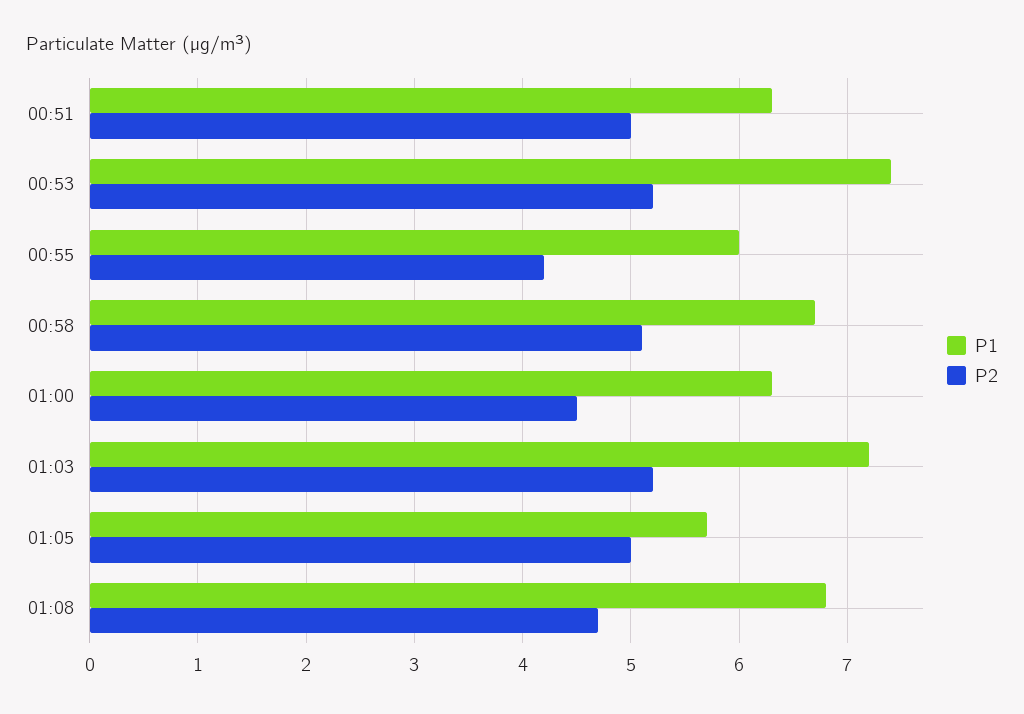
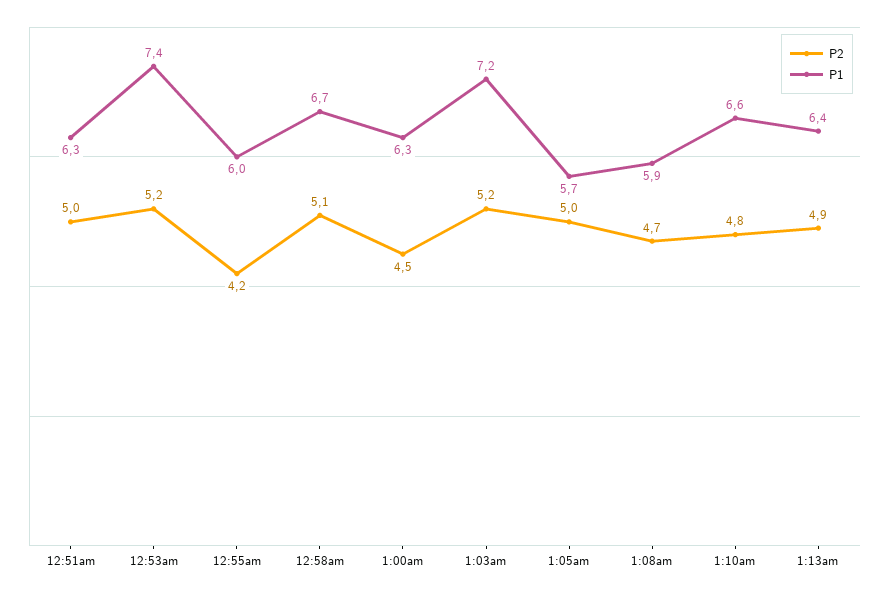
P1, 01:08: 6.8 -> 5.9
P2, 1:10am: none -> 4.8
P1, 1:10am: none -> 6.6
P2, 1:13am: none -> 4.9
P1, 1:13am: none -> 6.4

